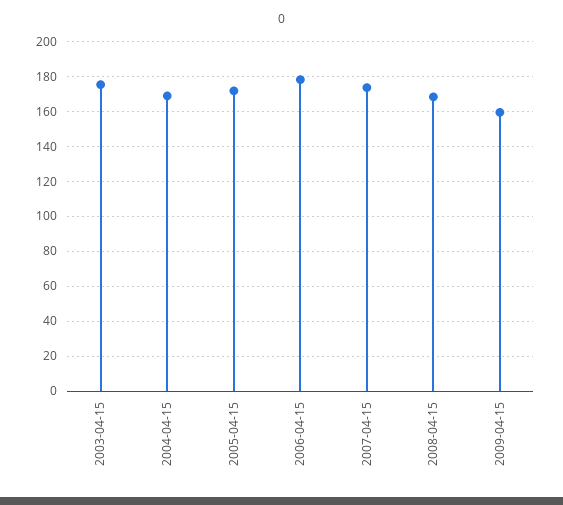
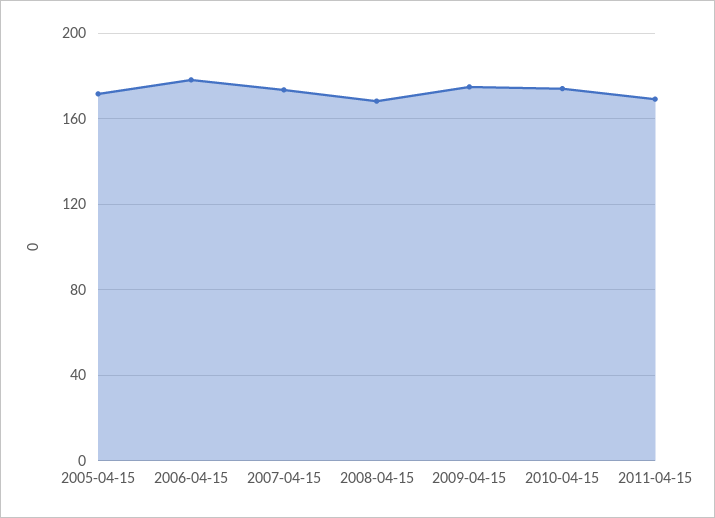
2003-04-15: 175 -> none
2004-04-15: 170 -> none
2009-04-15: 160 -> 175
2010-04-15: none -> 175
2011-04-15: none -> 170

